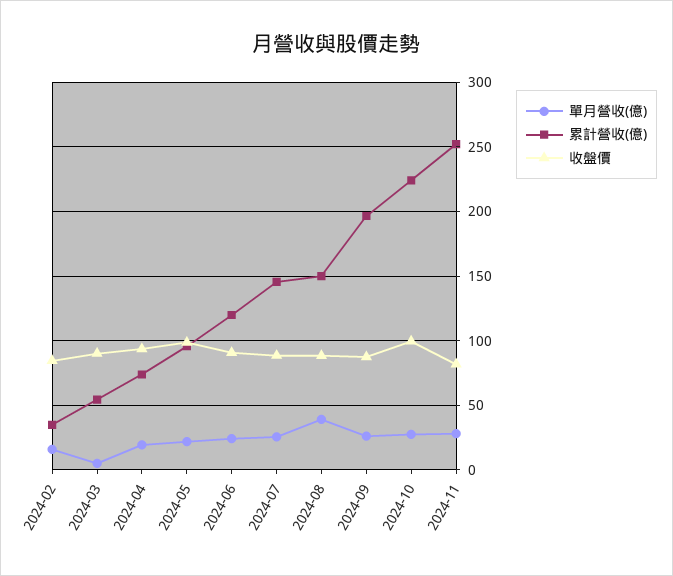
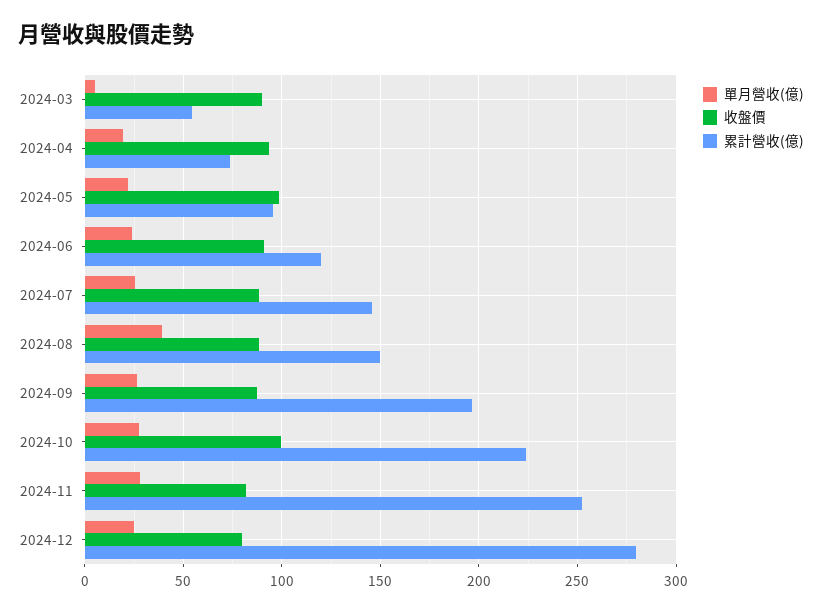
單月營收(億), 2024-02: 15 -> none
累計營收(億), 2024-02: 35 -> none
收盤價, 2024-02: 85 -> none
單月營收(億), 2024-12: none -> 25
收盤價, 2024-12: none -> 80
累計營收(億), 2024-12: none -> 280

